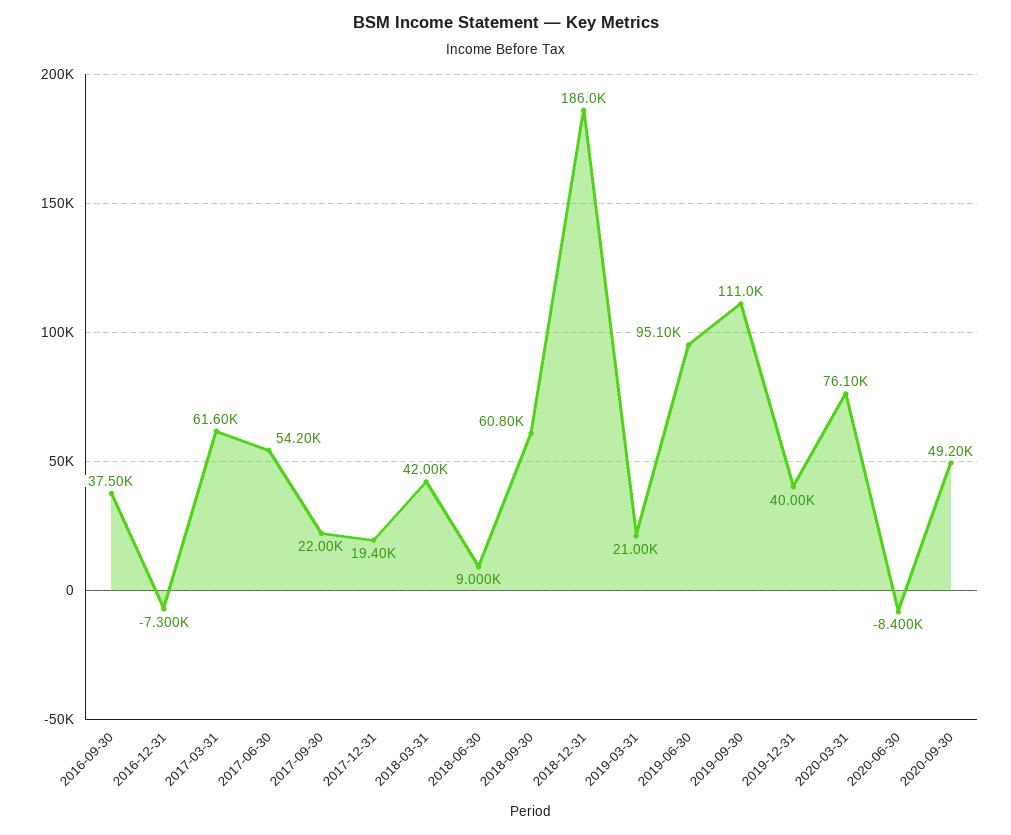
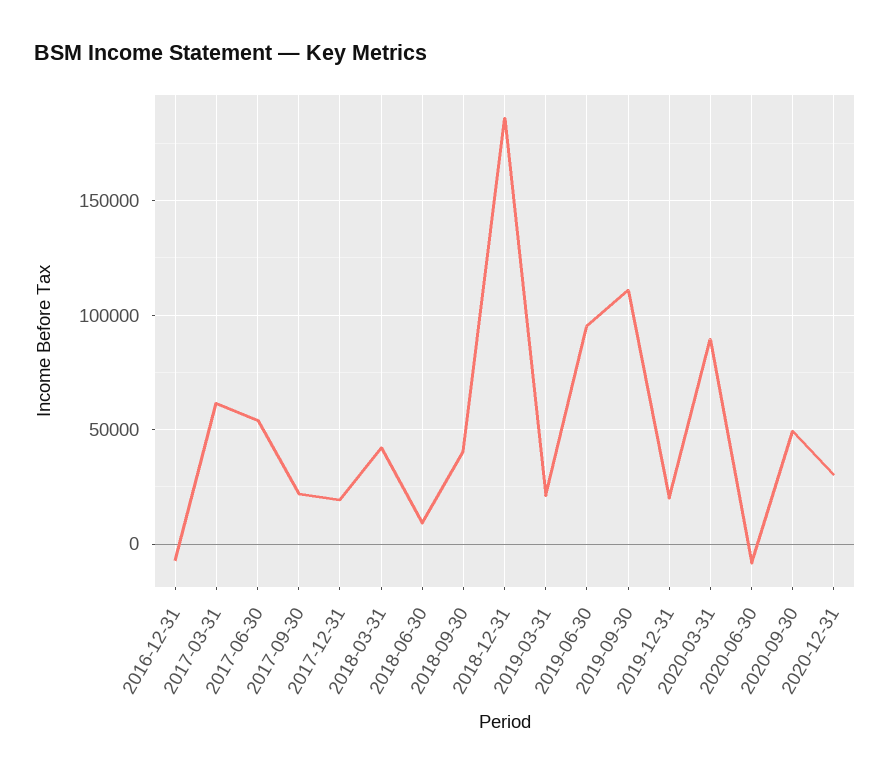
2016-09-30: 37500 -> none
2018-09-30: 60800 -> 40000
2019-12-31: 40000 -> 20000
2020-03-31: 76100 -> 90000
2020-12-31: none -> 30000

